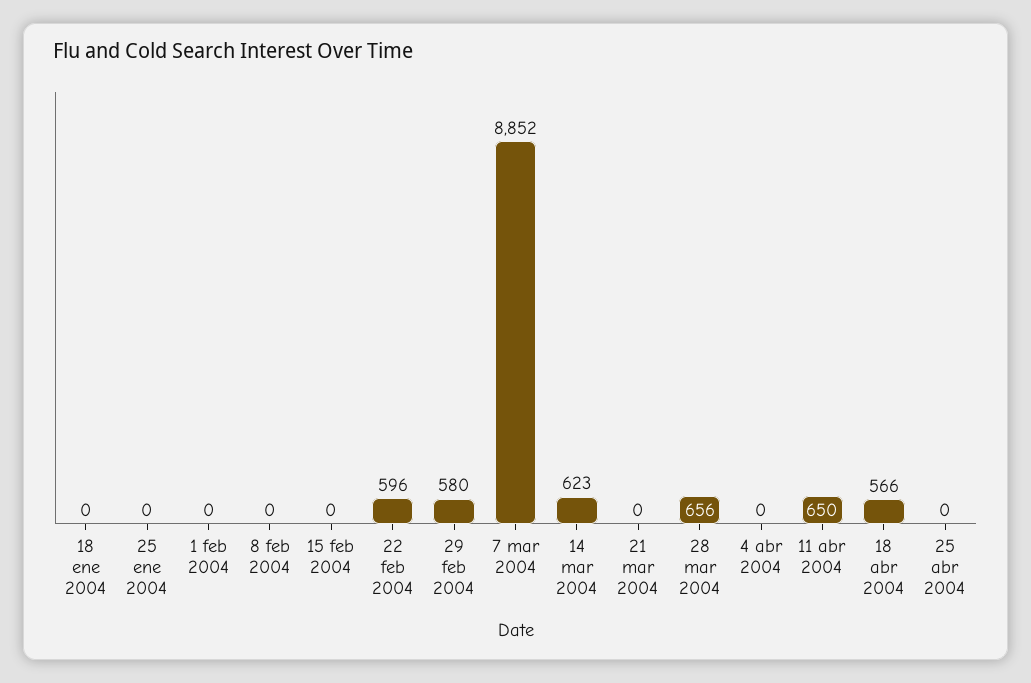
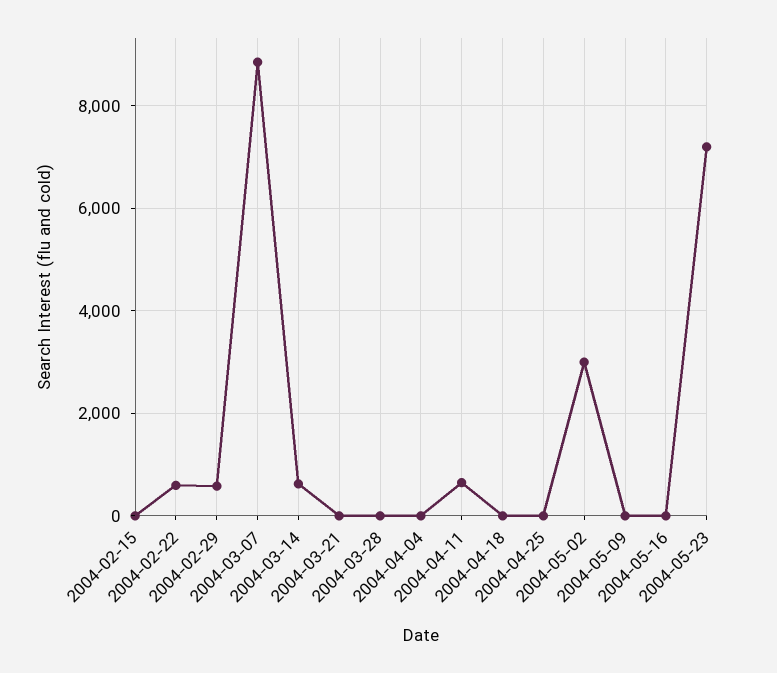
18 ene 2004: 0 -> none
25 ene 2004: 0 -> none
1 feb 2004: 0 -> none
8 feb 2004: 0 -> none
28 mar 2004: 656 -> 0
18 abr 2004: 566 -> 0
2004-05-02: none -> 3000
2004-05-09: none -> 0
2004-05-16: none -> 0
2004-05-23: none -> 7200

